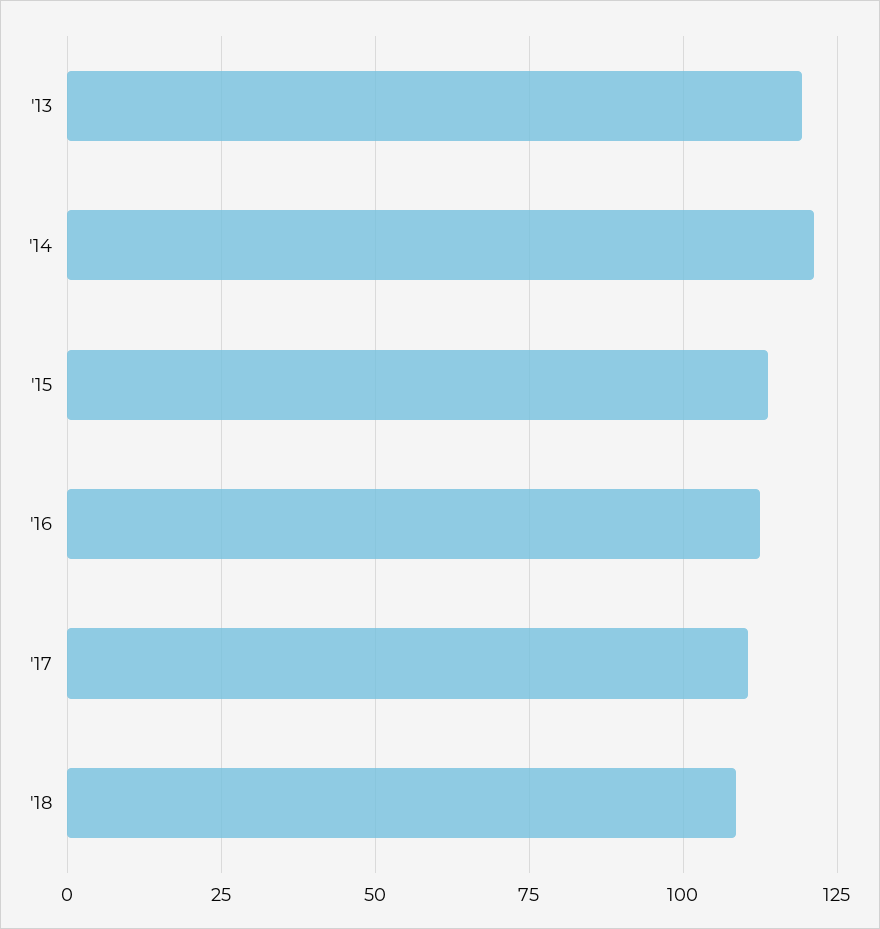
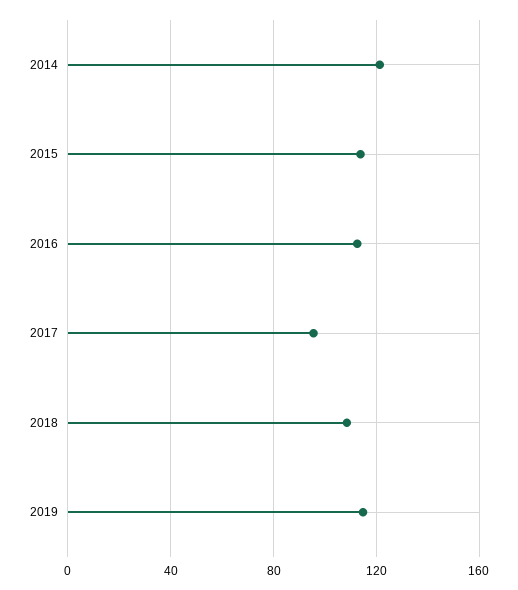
'13: 120 -> none
'17: 110 -> 95
2019: none -> 115

